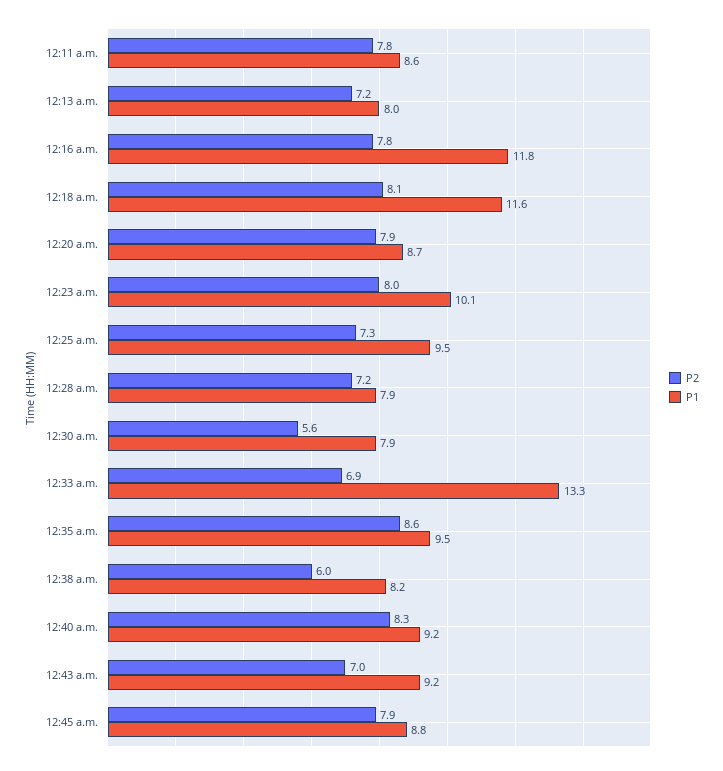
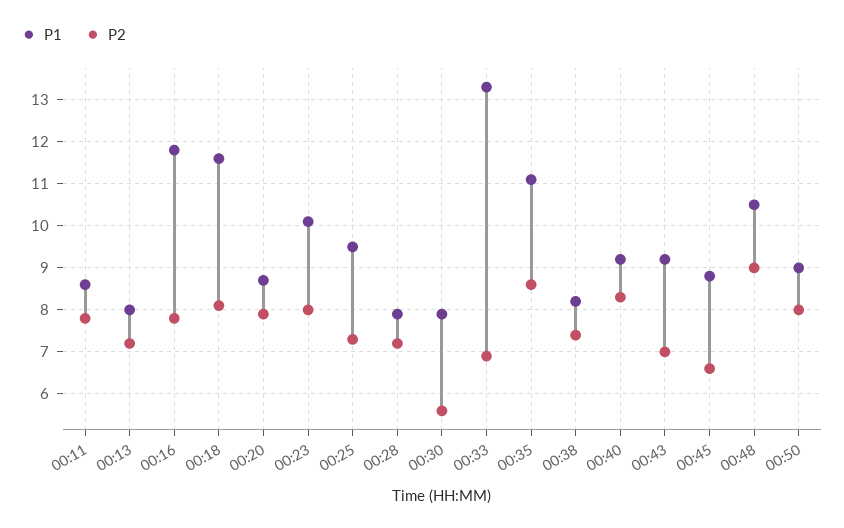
P1, 12:35 a.m.: 9.5 -> 11
P2, 12:38 a.m.: 6 -> 7.5
P2, 12:45 a.m.: 7.9 -> 6.5
P1, 00:48: none -> 10.5
P2, 00:48: none -> 9
P1, 00:50: none -> 9
P2, 00:50: none -> 8

